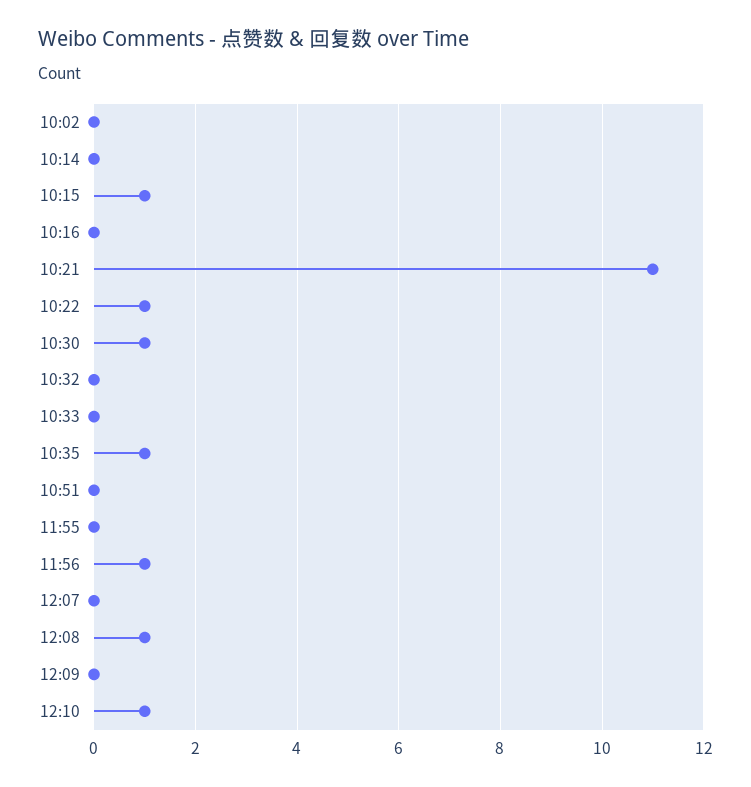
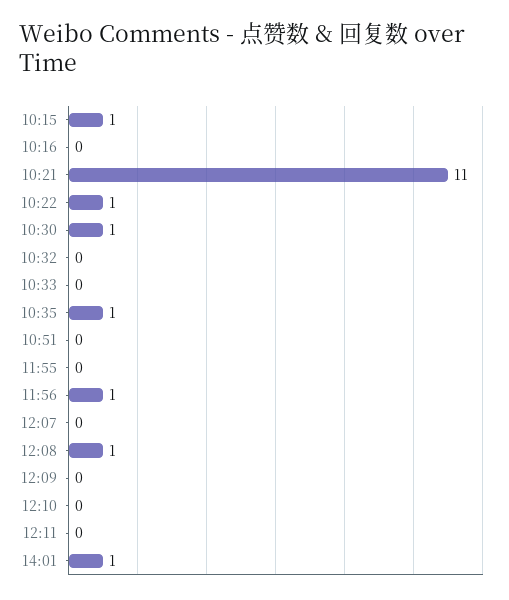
10:02: 0 -> none
10:14: 0 -> none
12:10: 1 -> 0
12:11: none -> 0
14:01: none -> 1

